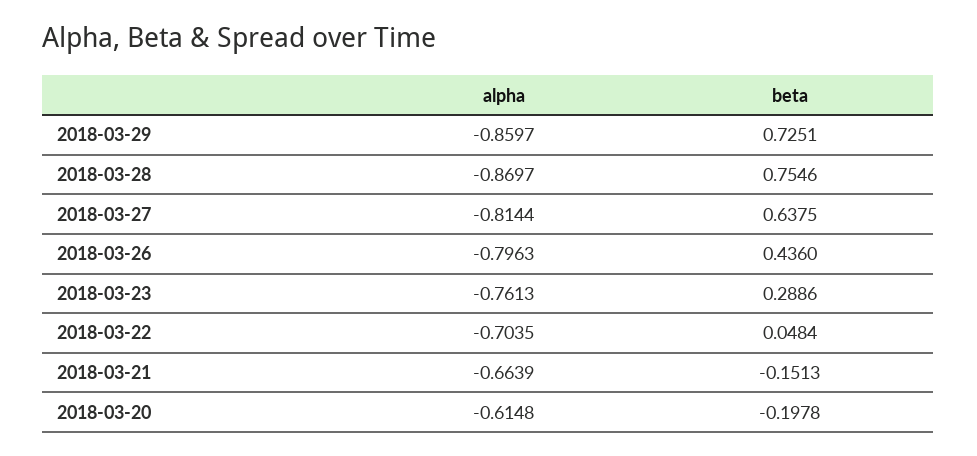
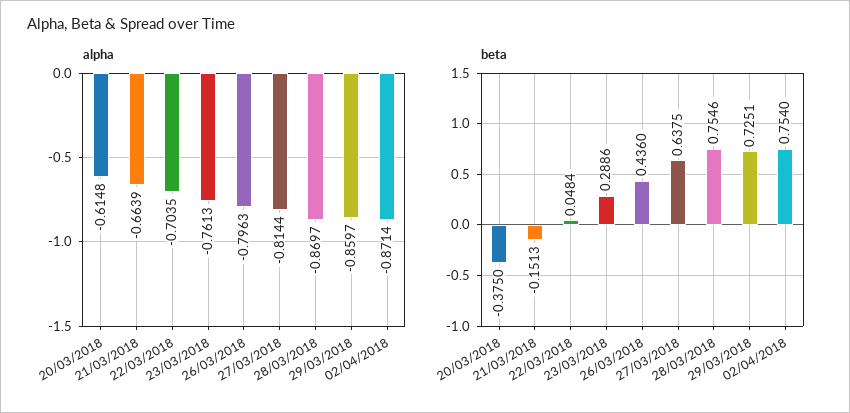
beta, 2018-03-20: -0.1978 -> -0.375
alpha, 02/04/2018: none -> -0.8714
beta, 02/04/2018: none -> 0.754

